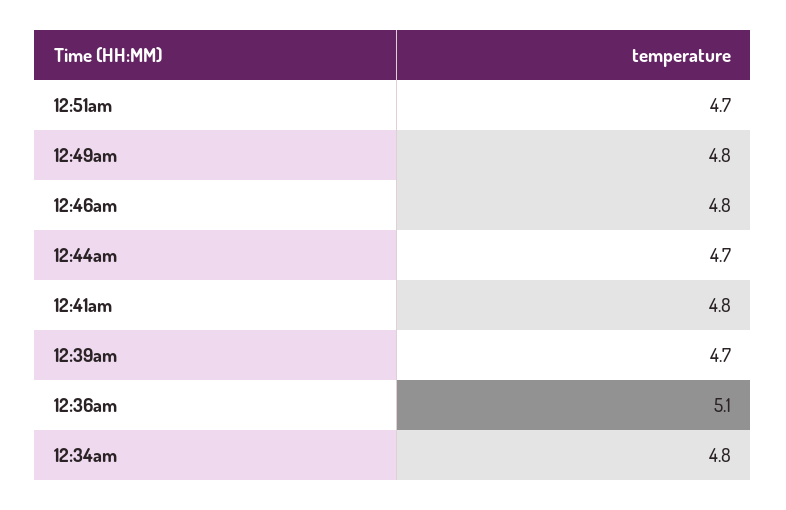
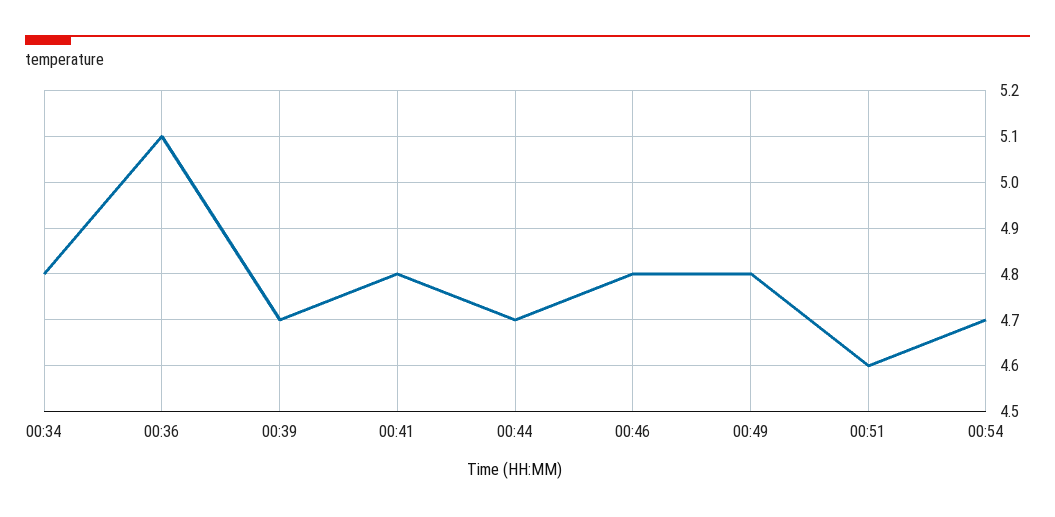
12:51am: 4.7 -> 4.6
00:54: none -> 4.7

